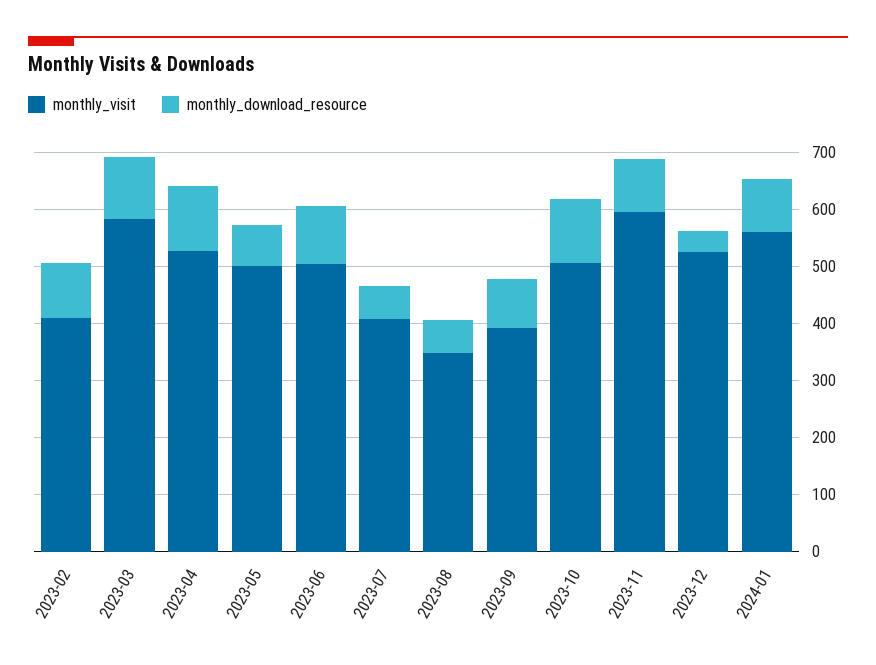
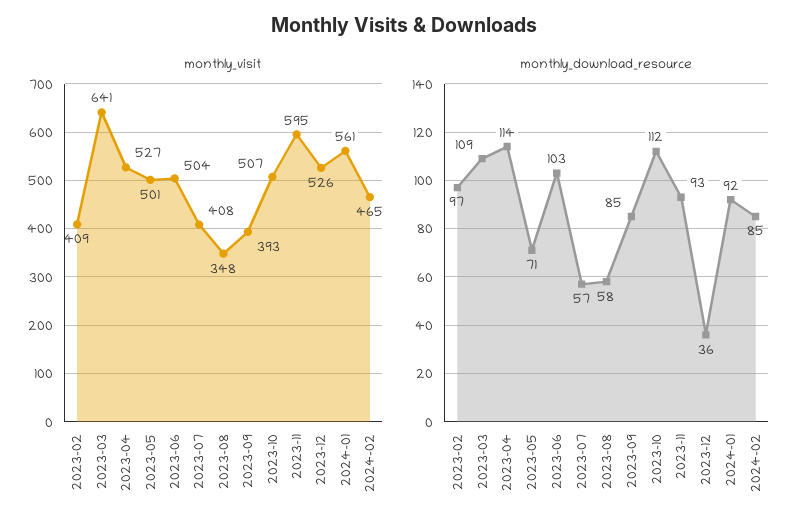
monthly_visit, 2023-03: 580 -> 641
monthly_visit, 2024-02: none -> 465
monthly_download_resource, 2024-02: none -> 85

